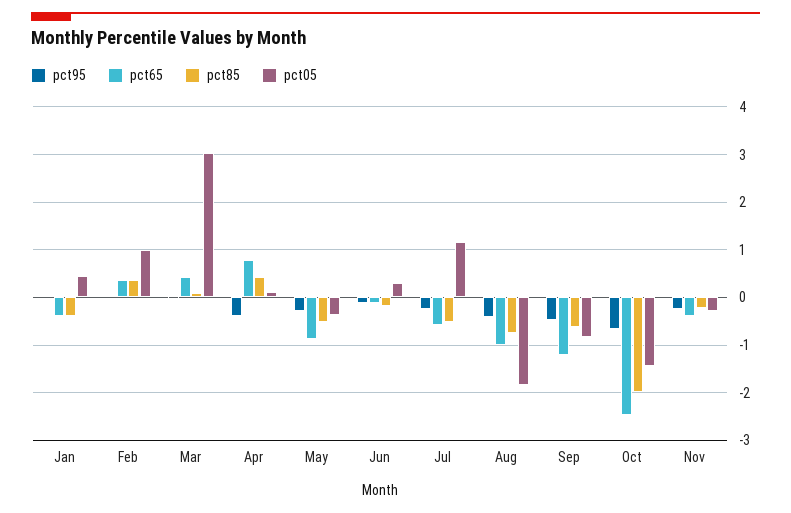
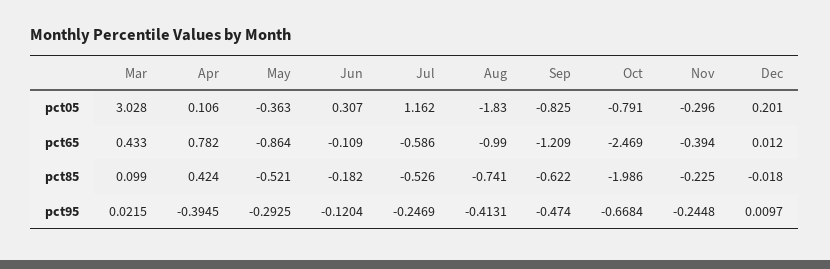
pct95, Jan: 0 -> none
pct65, Jan: -0.4 -> none
pct85, Jan: -0.4 -> none
pct05, Jan: 0.4 -> none
pct95, Feb: 0 -> none
pct65, Feb: 0.4 -> none
pct85, Feb: 0.4 -> none
pct05, Feb: 1 -> none
pct05, Oct: -1.4 -> -0.791
pct05, Dec: none -> 0.201
pct65, Dec: none -> 0.012
pct85, Dec: none -> -0.018
pct95, Dec: none -> 0.0097

